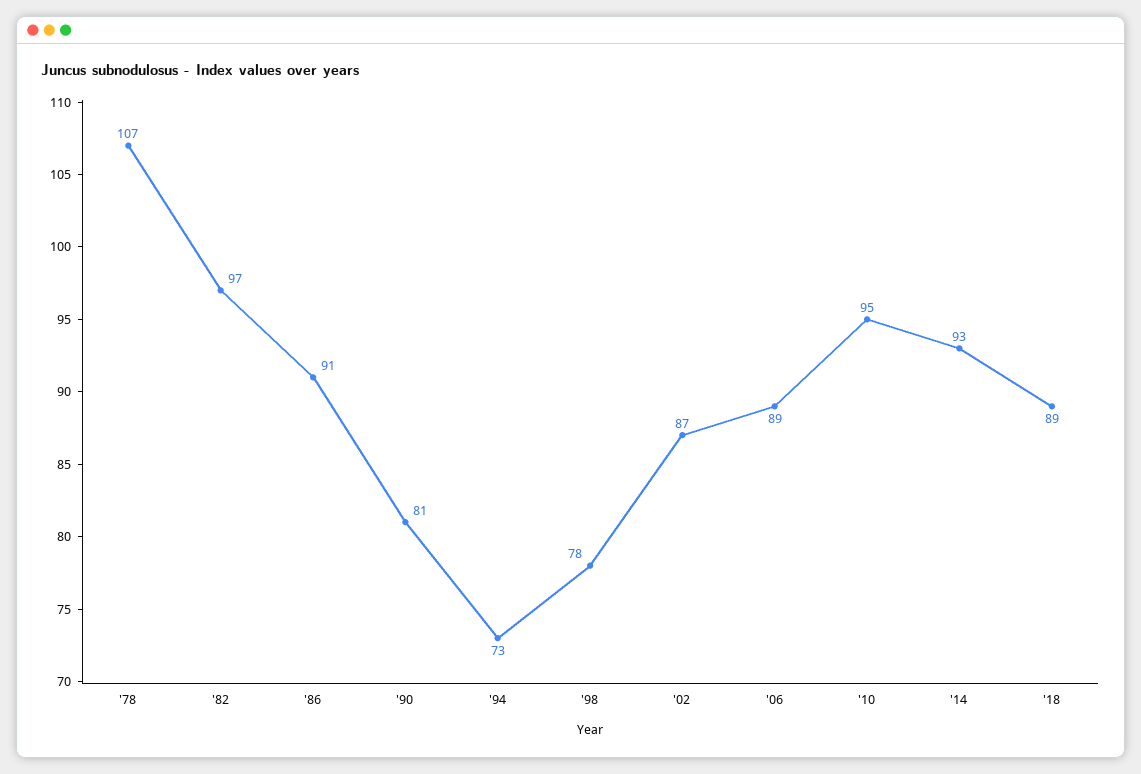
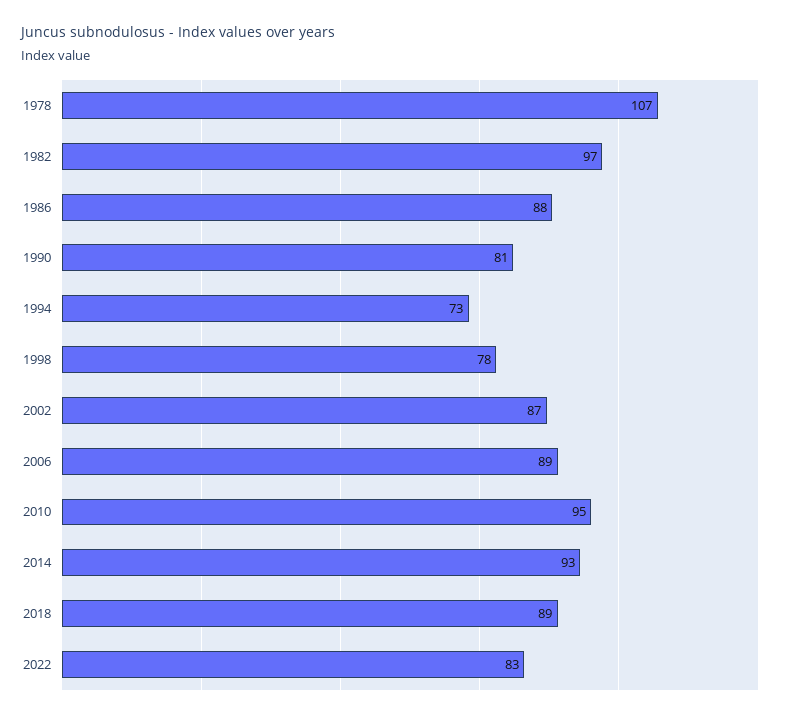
'86: 91 -> 88
2022: none -> 83

